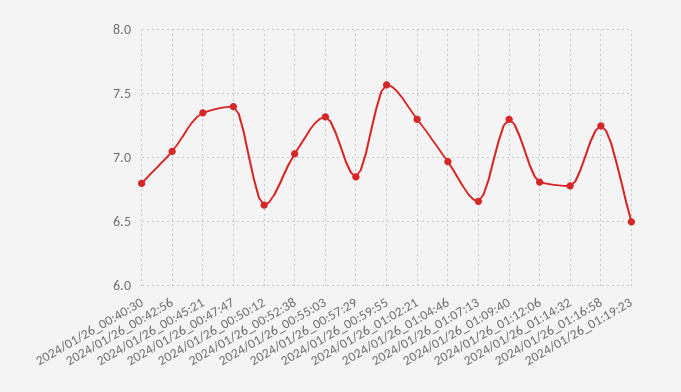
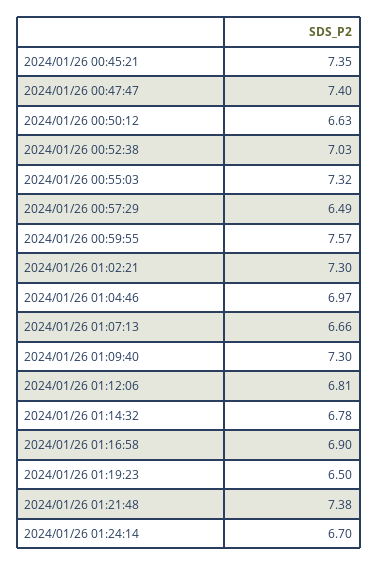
2024/01/26_00:40:30: 6.8 -> none
2024/01/26_00:42:56: 7.05 -> none
2024/01/26_00:57:29: 6.85 -> 6.49
2024/01/26_01:16:58: 7.25 -> 6.9
2024/01/26 01:21:48: none -> 7.38
2024/01/26 01:24:14: none -> 6.7

